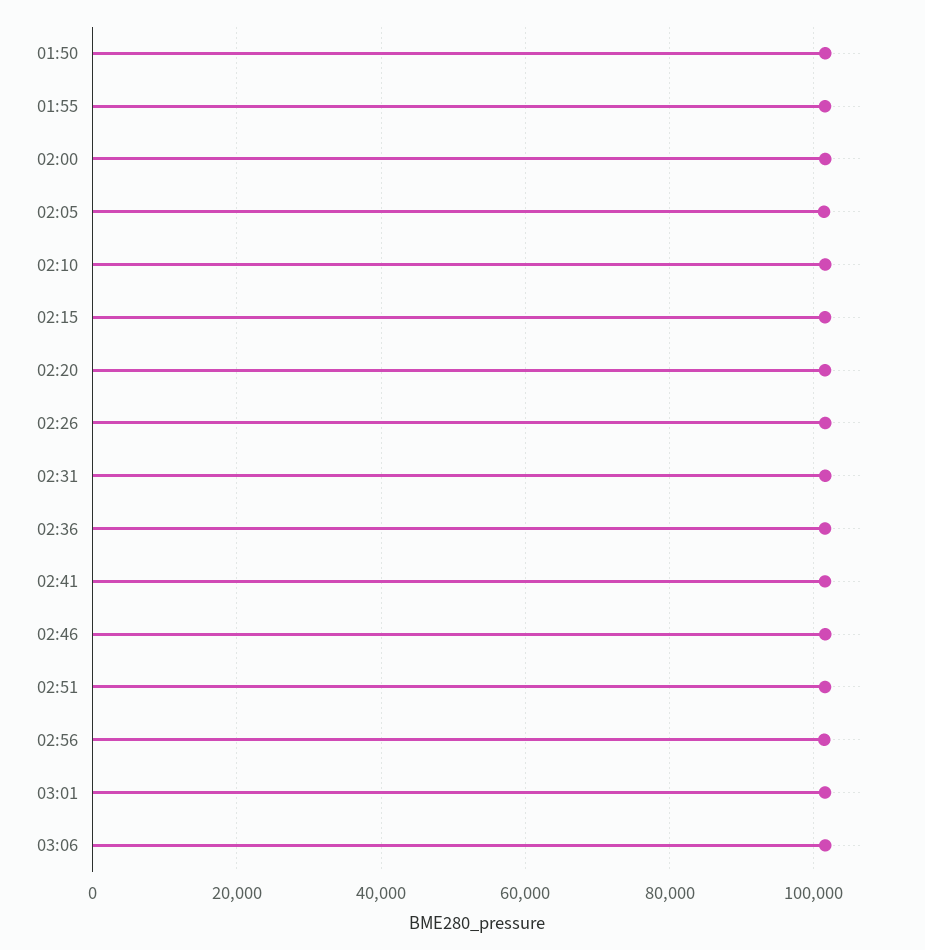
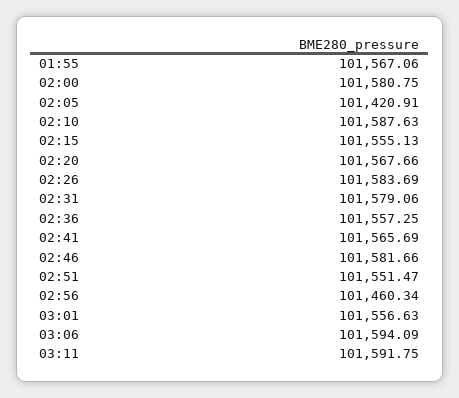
01:50: 102000 -> none
03:11: none -> 101591.75

